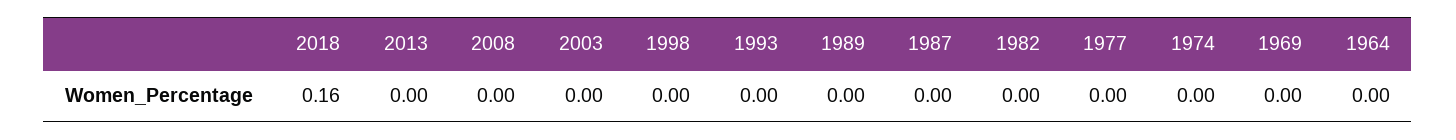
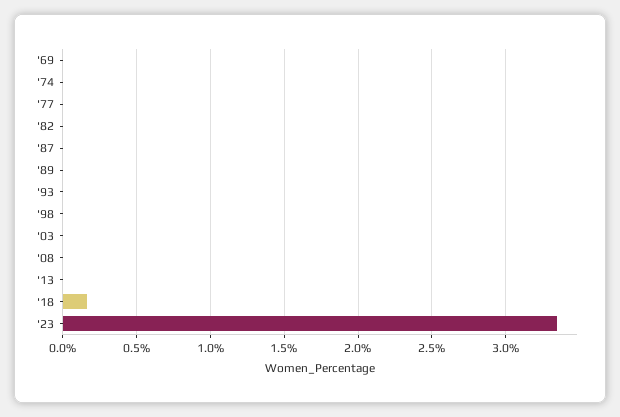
1964: 0 -> none
'23: none -> 3.35

